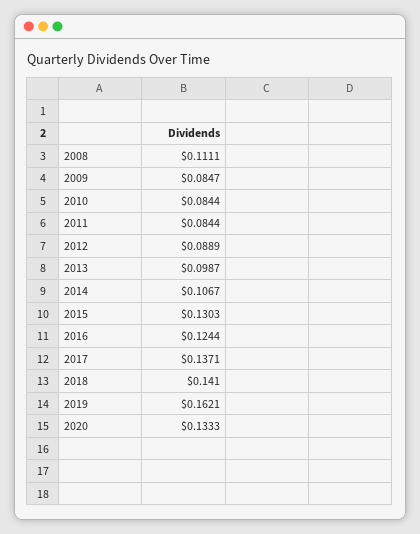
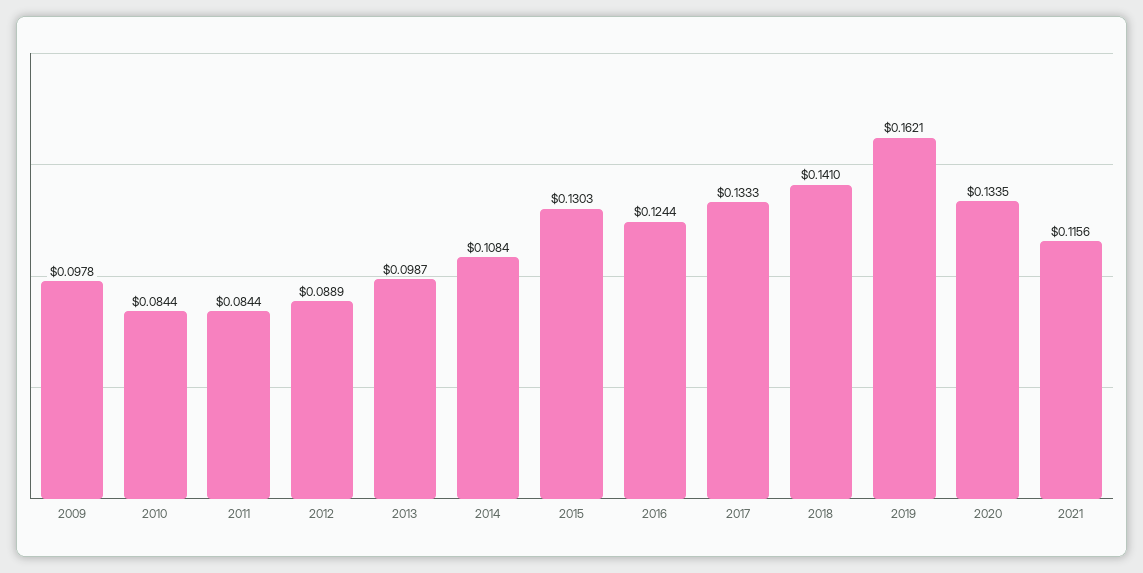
2008: 0.1111 -> none
2009: 0.0847 -> 0.0978
2014: 0.1067 -> 0.1084
2017: 0.1371 -> 0.1333
2020: 0.1333 -> 0.1335
2021: none -> 0.1156

